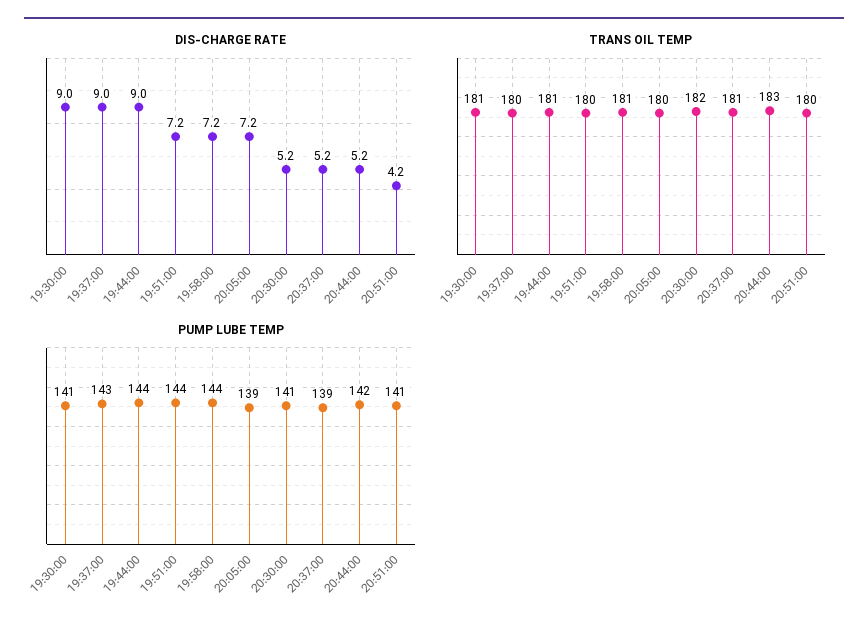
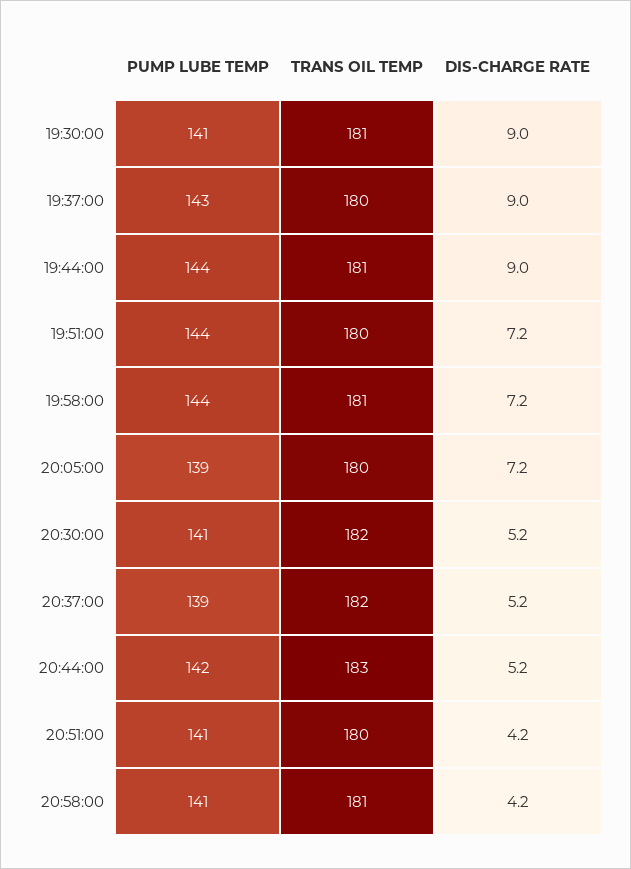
TRANS OIL TEMP, 20:37:00: 181 -> 182
PUMP LUBE TEMP, 20:58:00: none -> 141
TRANS OIL TEMP, 20:58:00: none -> 181
DIS-CHARGE RATE, 20:58:00: none -> 4.2

